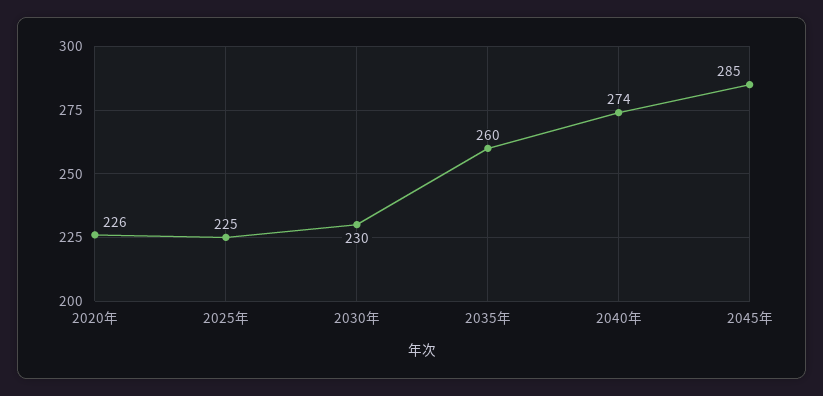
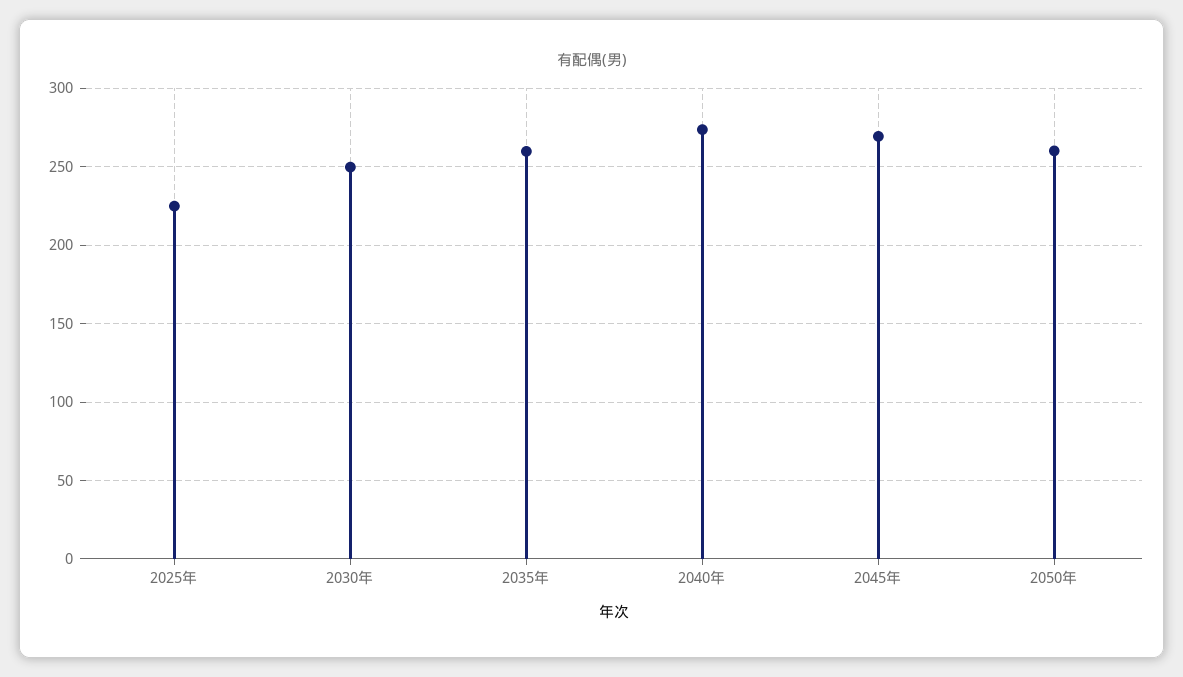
2020年: 226 -> none
2030年: 230 -> 250
2045年: 285 -> 270
2050年: none -> 260

